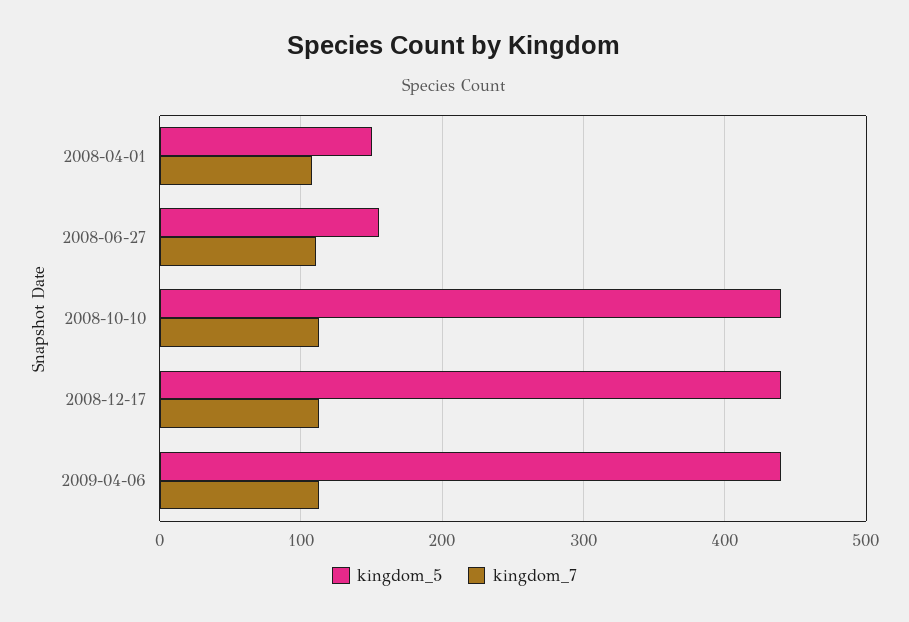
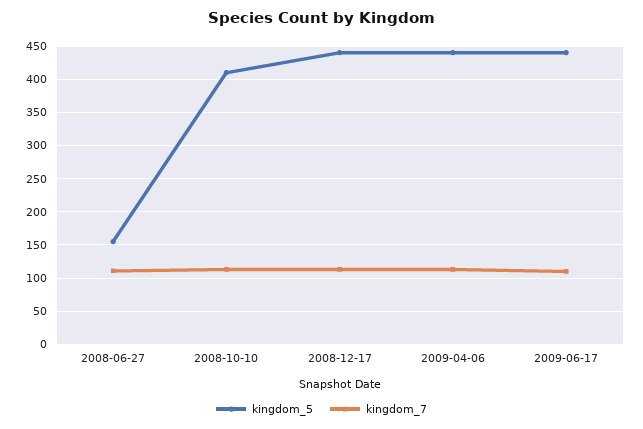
kingdom_5, 2008-04-01: 150 -> none
kingdom_7, 2008-04-01: 110 -> none
kingdom_5, 2008-10-10: 440 -> 410
kingdom_5, 2009-06-17: none -> 440
kingdom_7, 2009-06-17: none -> 110

